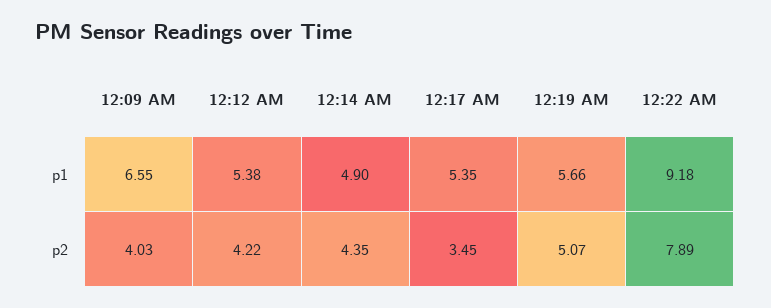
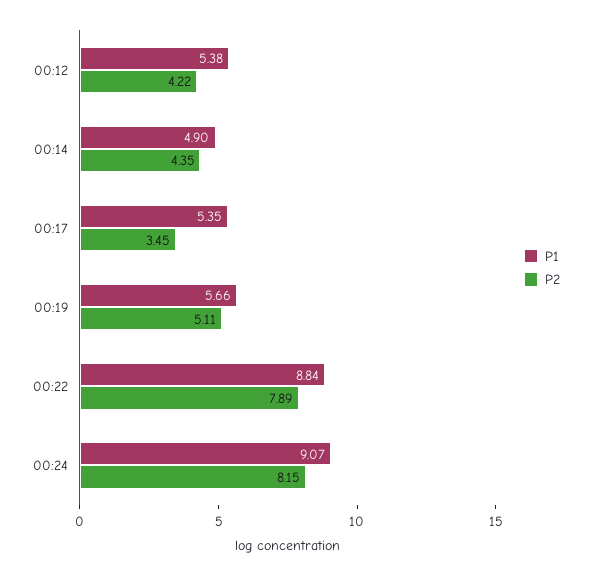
p1, 12:09 AM: 6.55 -> none
p1, 12:22 AM: 9.18 -> 8.84
p2, 12:09 AM: 4.03 -> none
p2, 12:19 AM: 5.07 -> 5.11
p1, 00:24: none -> 9.07
p2, 00:24: none -> 8.15

